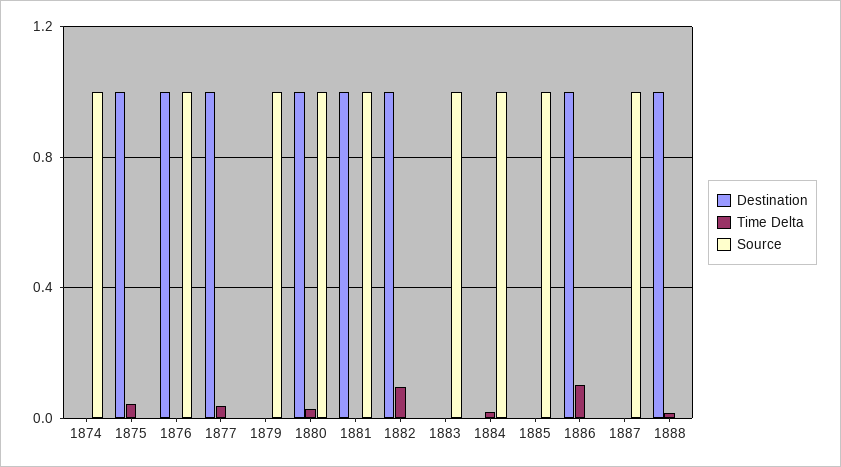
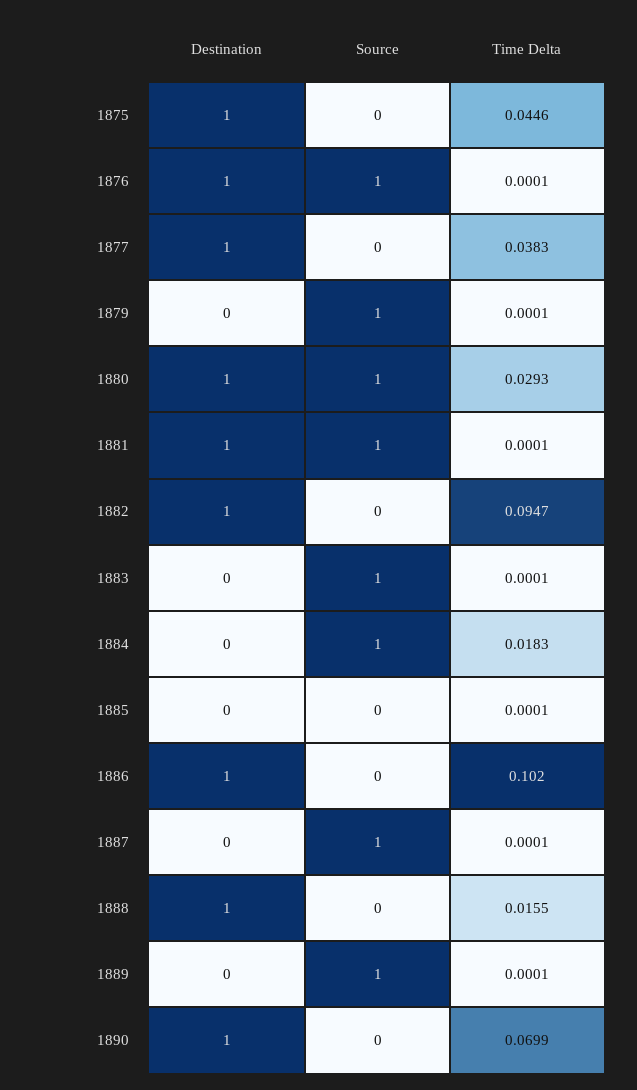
Destination, 1874: 0 -> none
Time Delta, 1874: 0 -> none
Source, 1874: 1 -> none
Source, 1885: 1 -> 0
Destination, 1889: none -> 0
Source, 1889: none -> 1
Time Delta, 1889: none -> 0.0001
Destination, 1890: none -> 1
Source, 1890: none -> 0
Time Delta, 1890: none -> 0.0699

